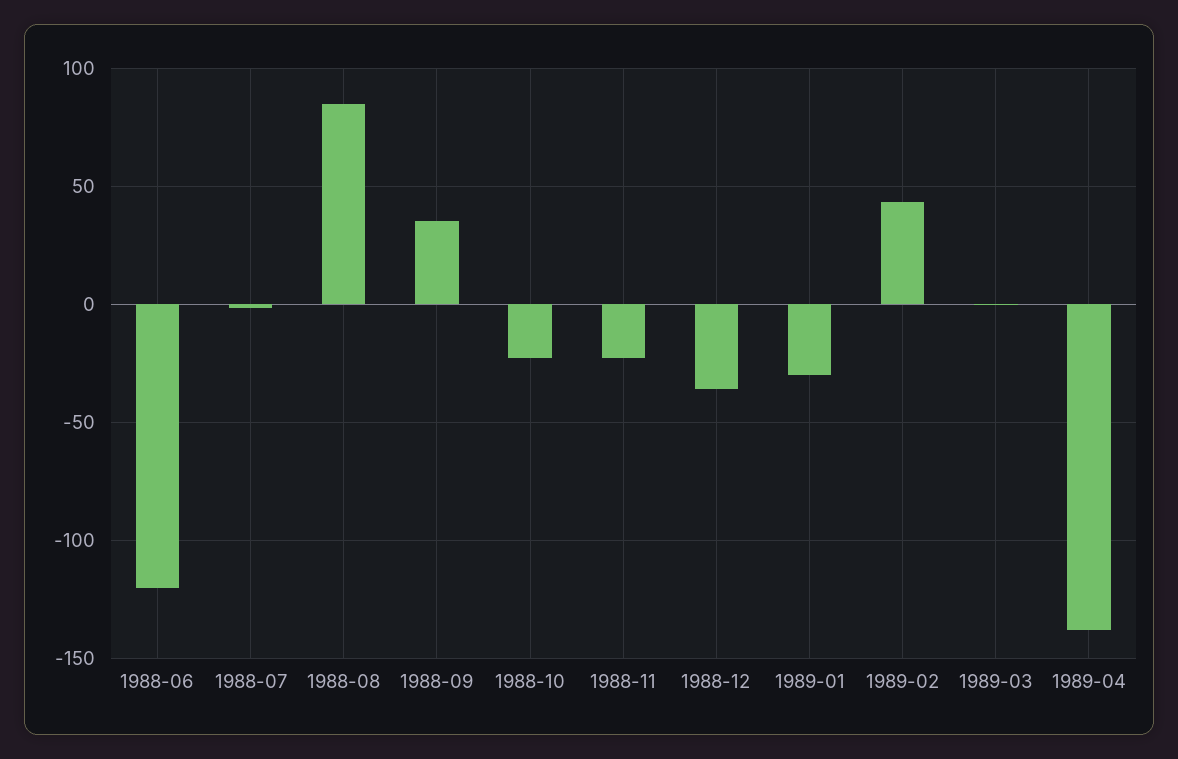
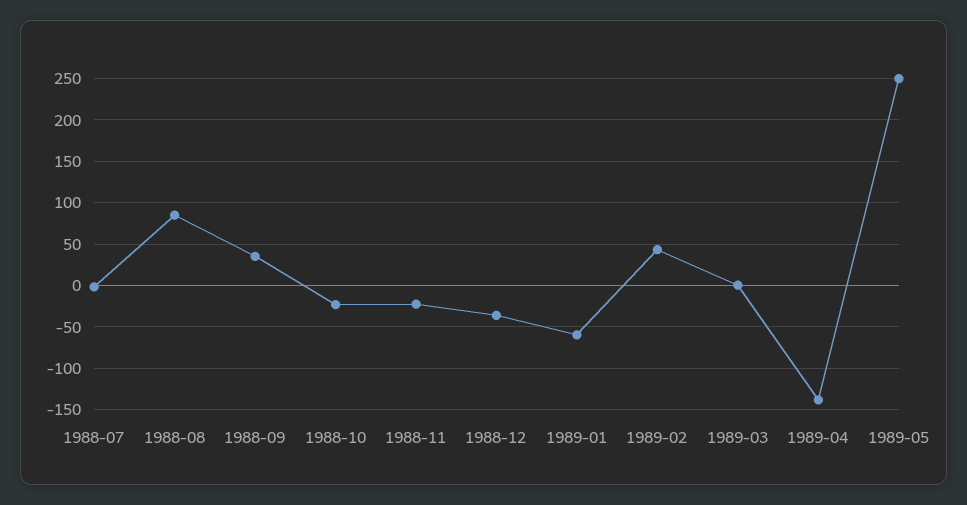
1988-06: -120 -> none
1989-01: -30 -> -60
1989-05: none -> 250

